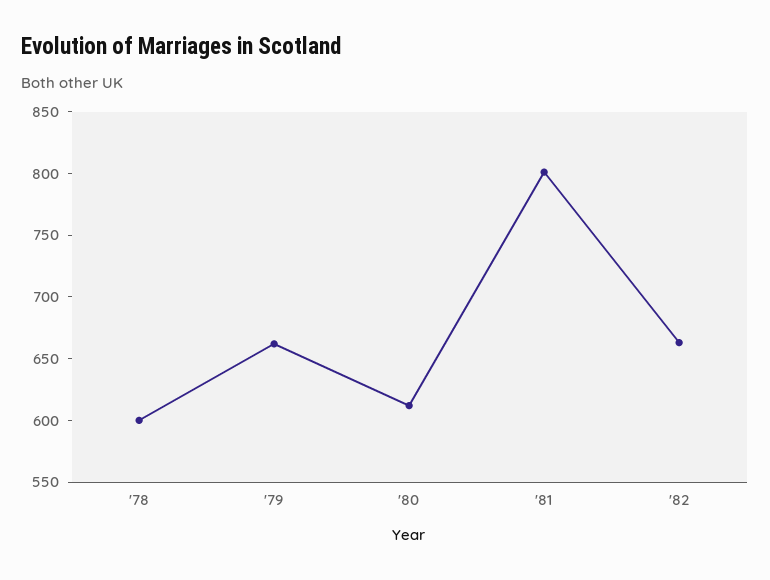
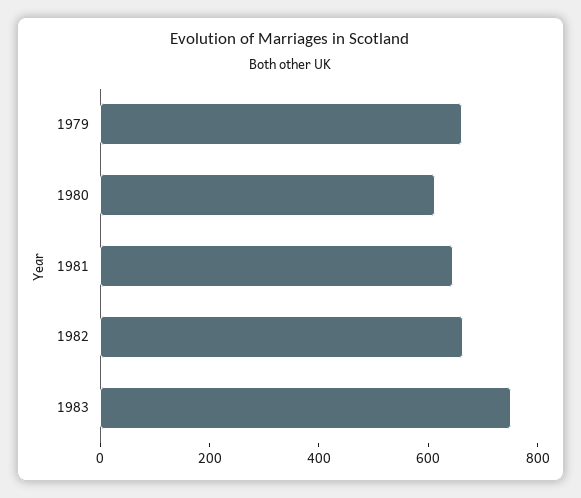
'78: 600 -> none
'81: 800 -> 650
1983: none -> 750

